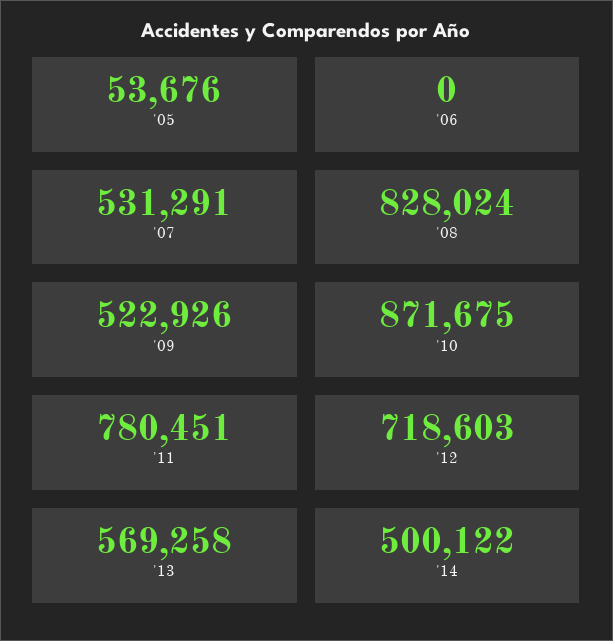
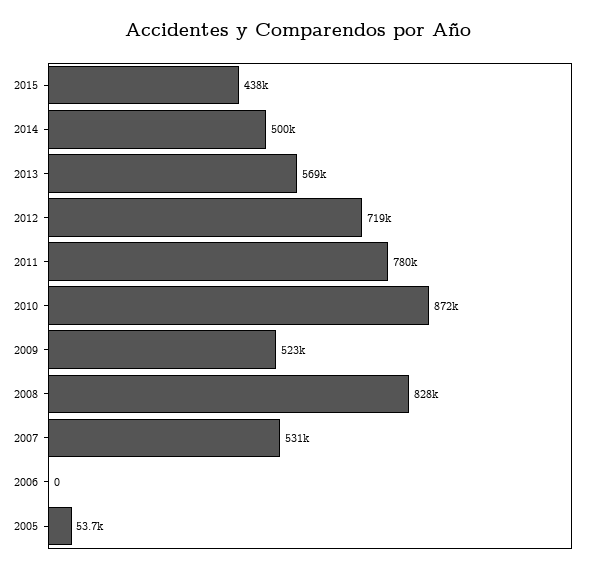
2015: none -> 438000

